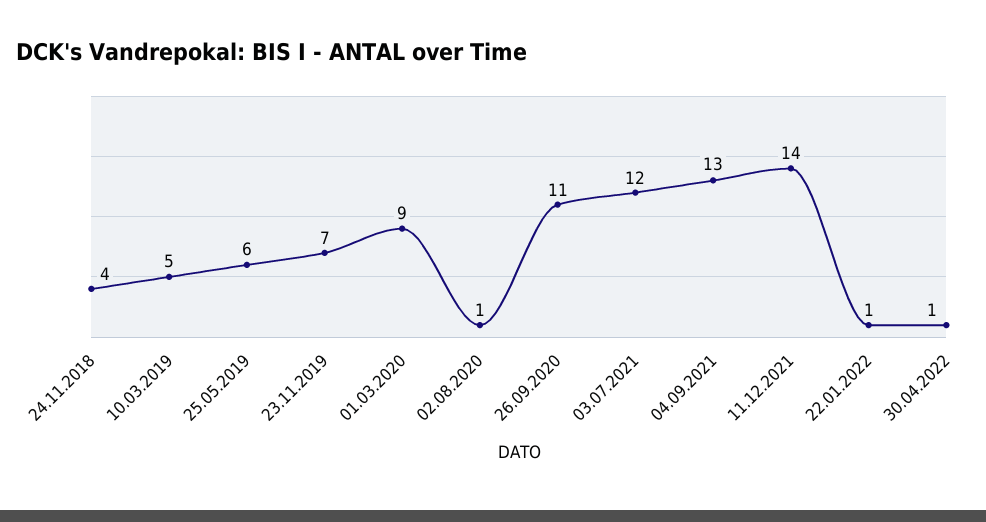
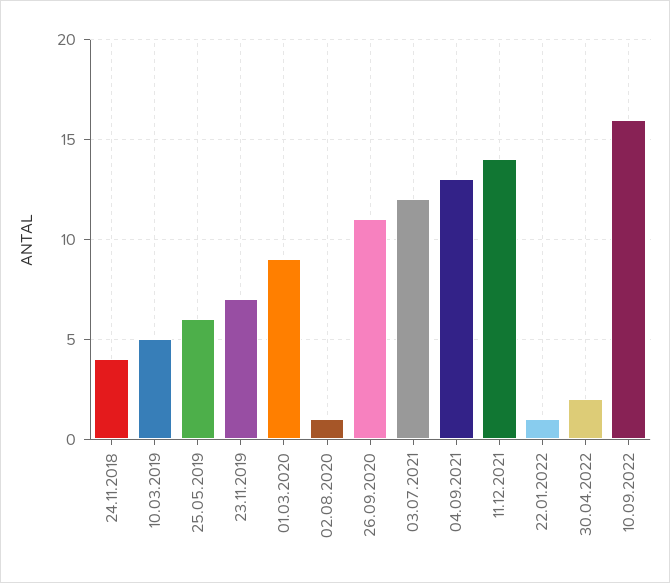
30.04.2022: 1 -> 2
10.09.2022: none -> 16

